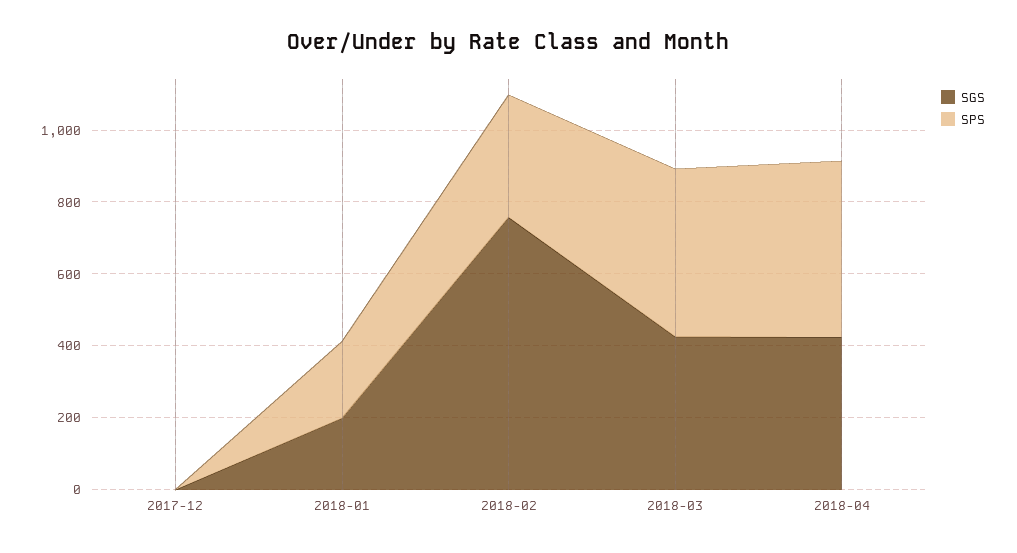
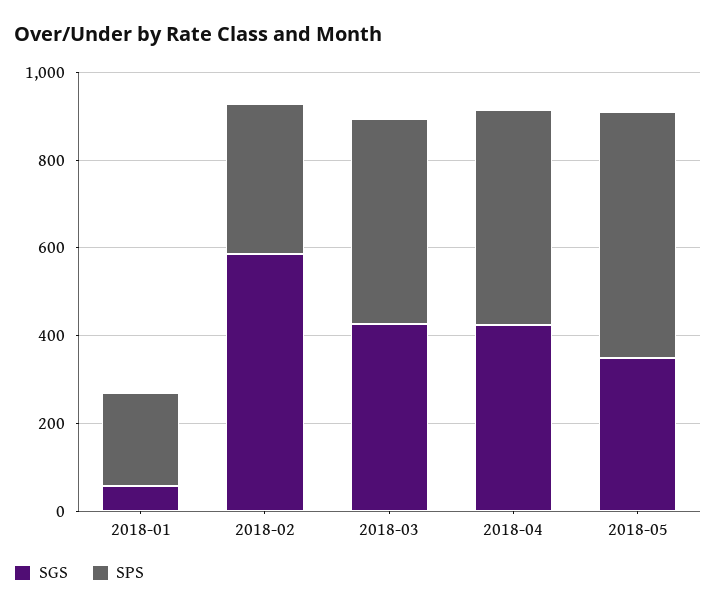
SGS, 2017-12: 0 -> none
SPS, 2017-12: 0 -> none
SGS, 2018-01: 200 -> 50
SGS, 2018-02: 750 -> 600
SGS, 2018-05: none -> 350
SPS, 2018-05: none -> 550

